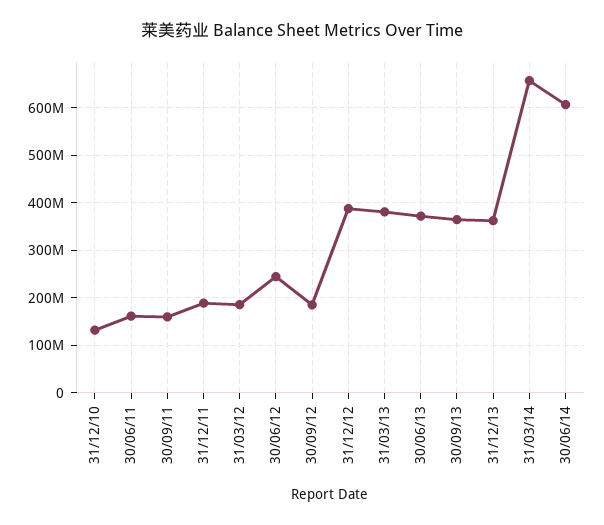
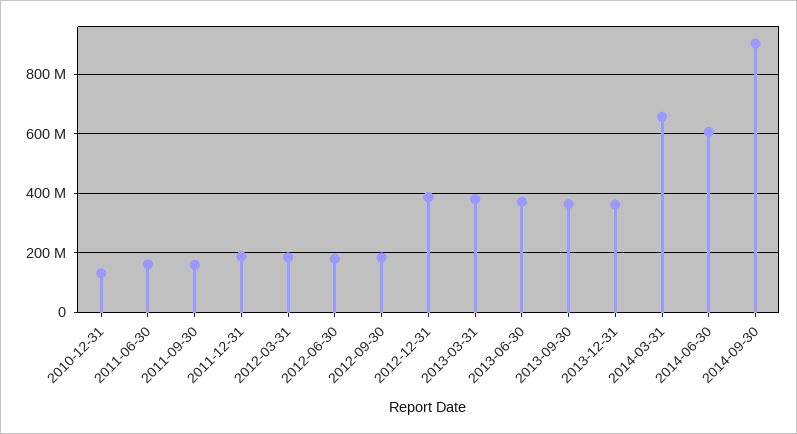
30/06/12: 240000000 -> 175000000
2014-09-30: none -> 900000000

